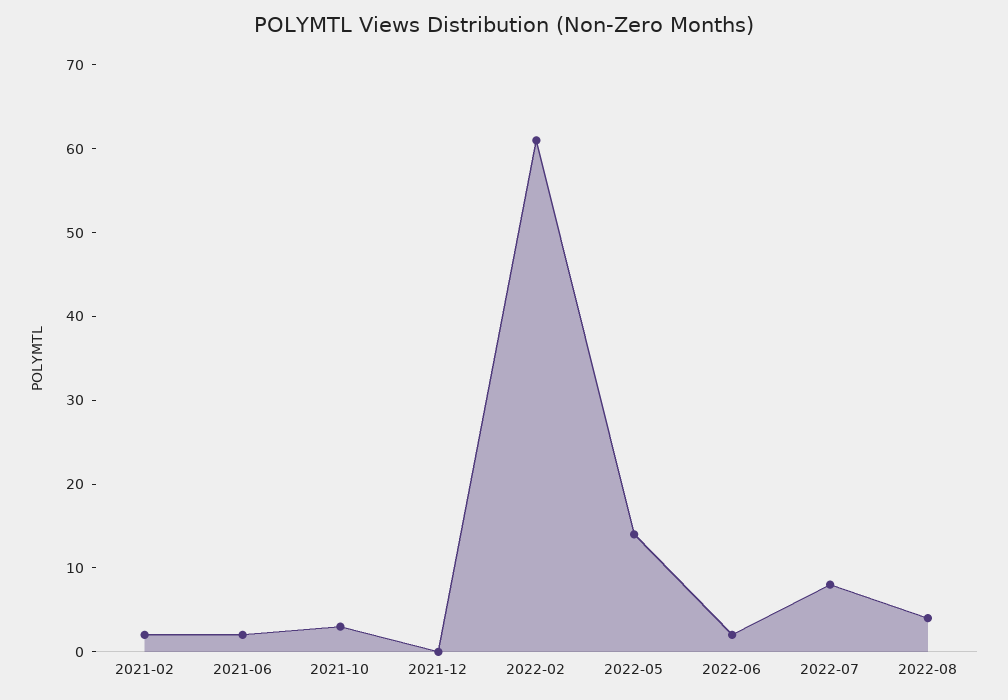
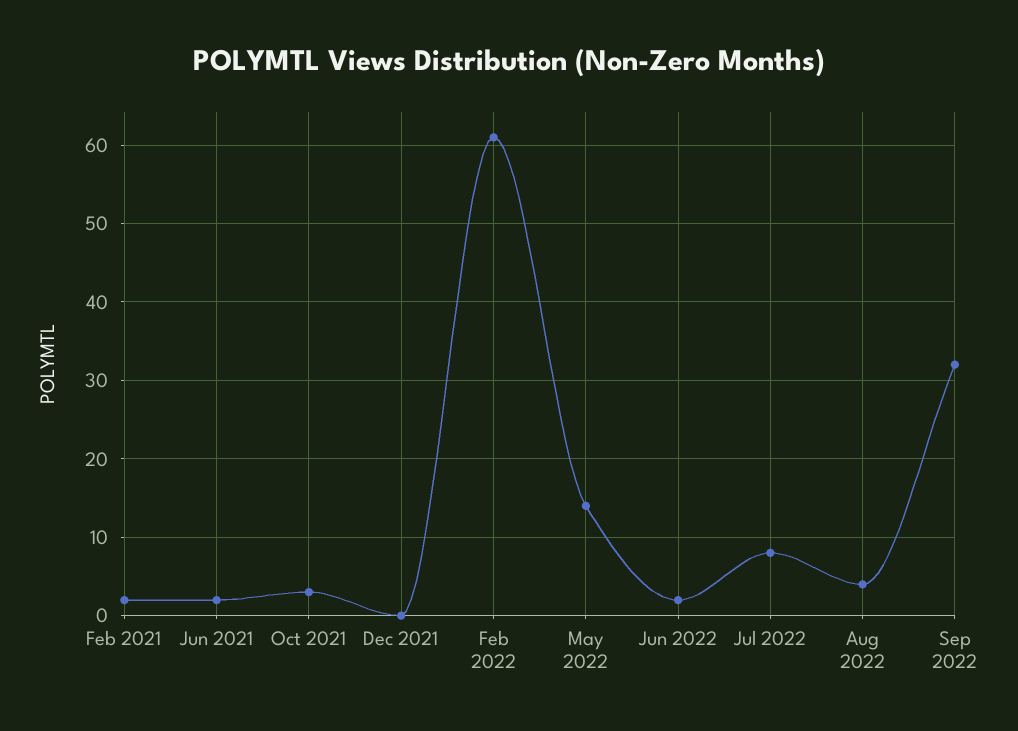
Sep 2022: none -> 32

